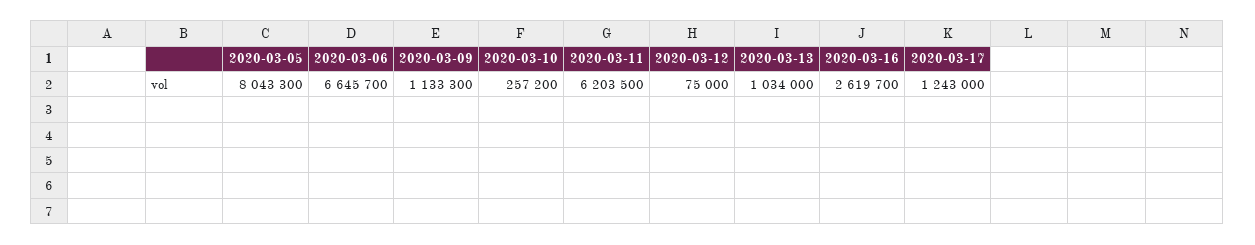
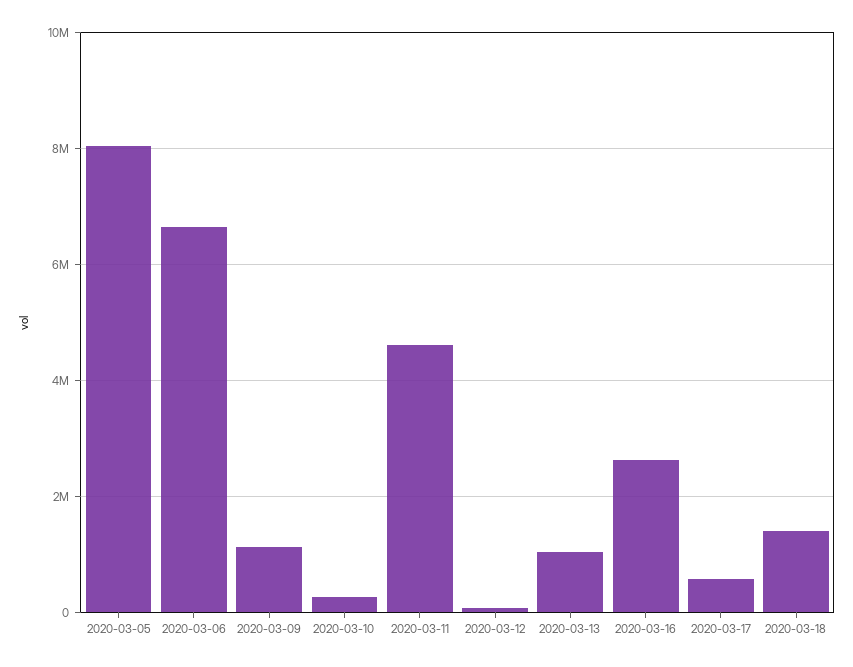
2020-03-11: 6203500 -> 4600000
2020-03-17: 1243000 -> 600000
2020-03-18: none -> 1400000

